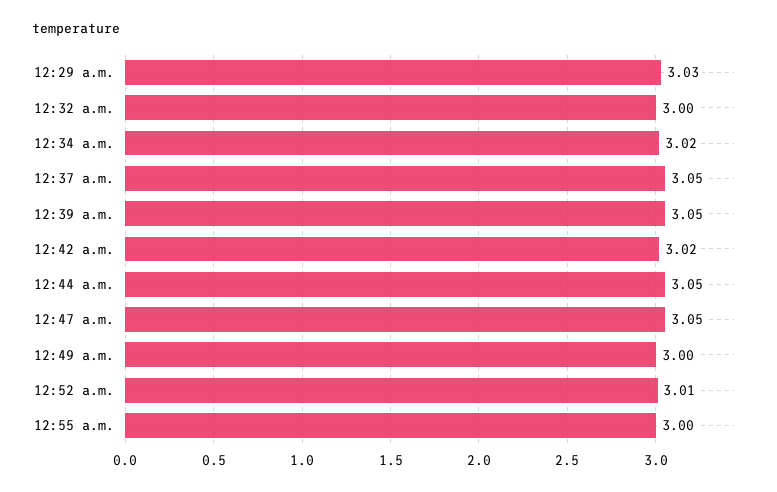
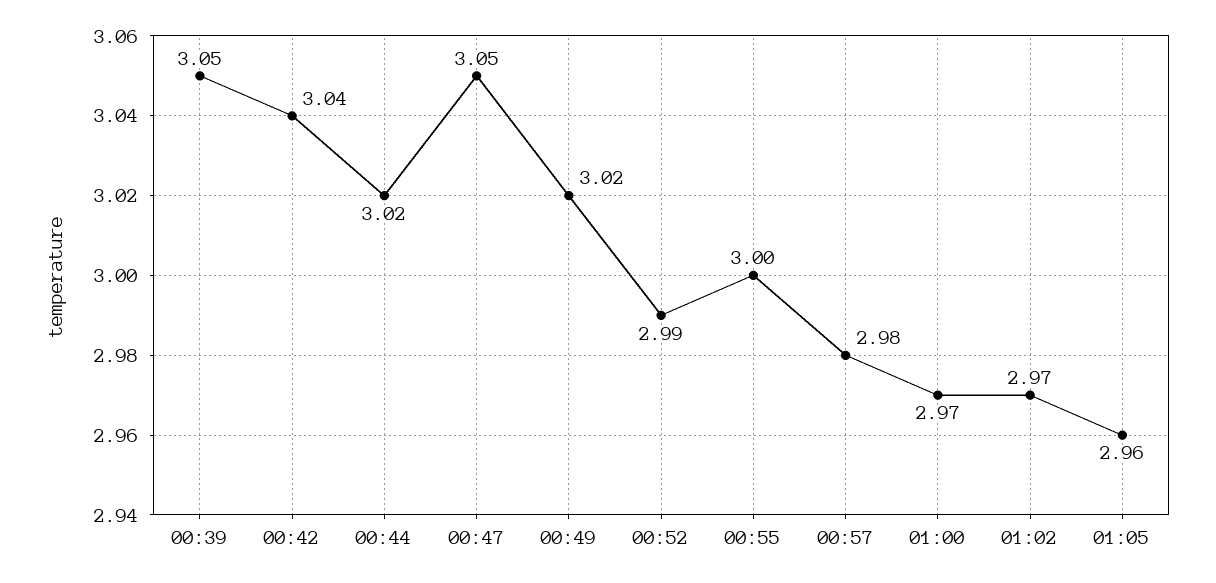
12:29 a.m.: 3.03 -> none
12:32 a.m.: 3 -> none
12:34 a.m.: 3.02 -> none
12:37 a.m.: 3.05 -> none
12:42 a.m.: 3.02 -> 3.04
12:44 a.m.: 3.05 -> 3.02
12:49 a.m.: 3 -> 3.02
12:52 a.m.: 3.01 -> 2.99
00:57: none -> 2.98
01:00: none -> 2.97
01:02: none -> 2.97
01:05: none -> 2.96

